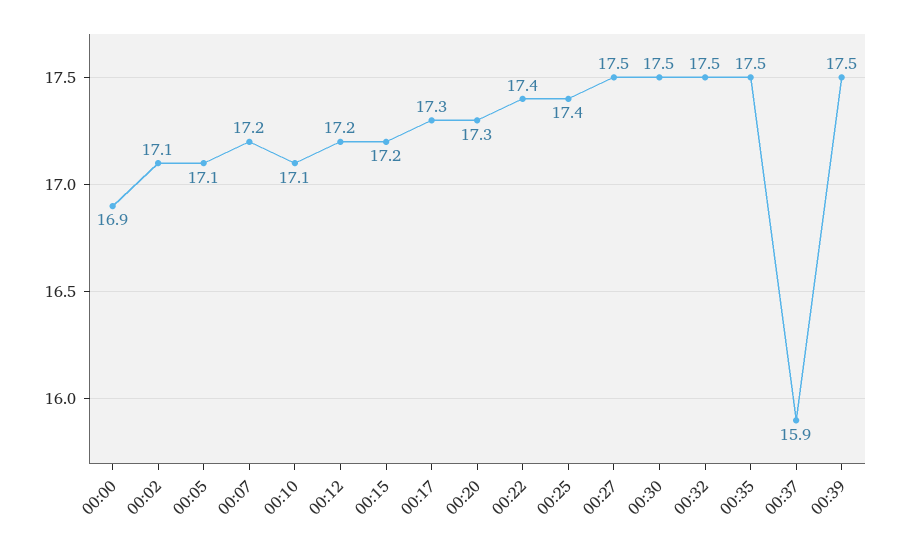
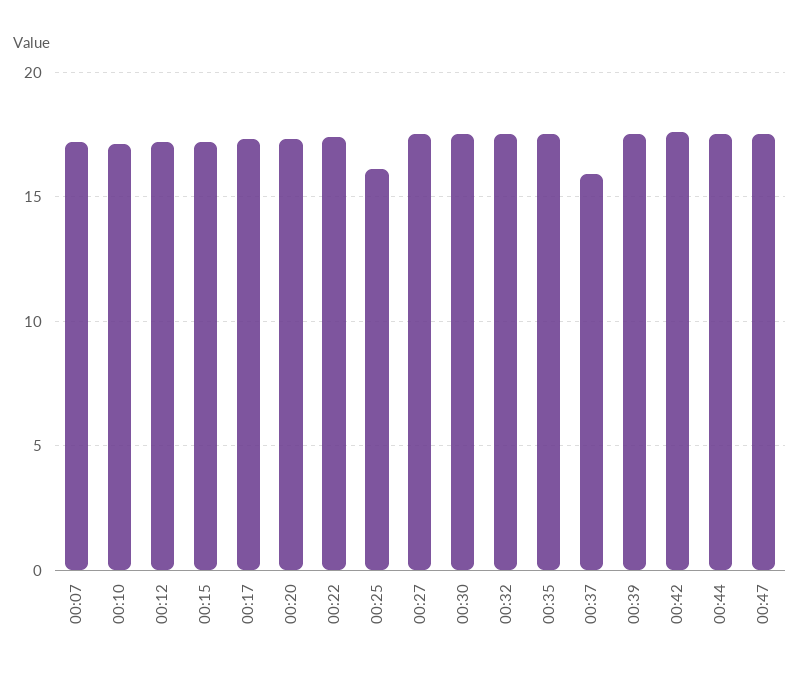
00:00: 16.9 -> none
00:02: 17.1 -> none
00:05: 17.1 -> none
00:25: 17.4 -> 16
00:42: none -> 17.5
00:44: none -> 17.5
00:47: none -> 17.5

